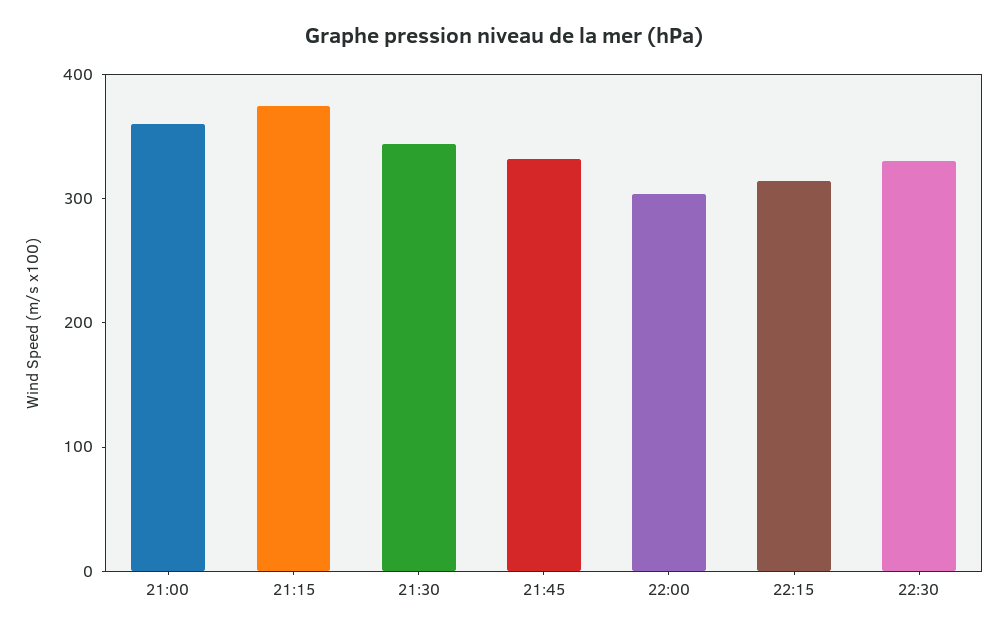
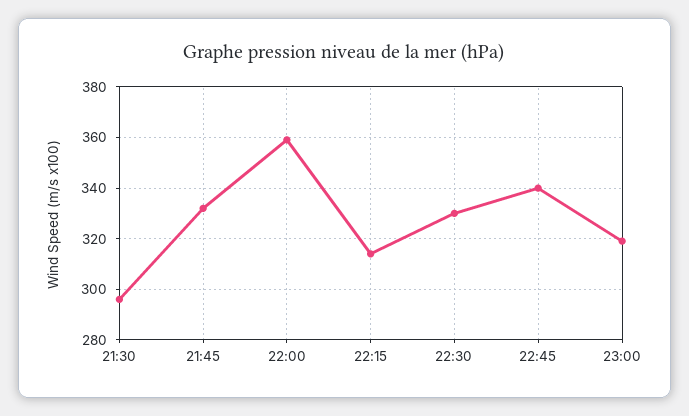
21:00: 360 -> none
21:15: 380 -> none
21:30: 340 -> 295
22:00: 300 -> 360
22:45: none -> 340
23:00: none -> 320

